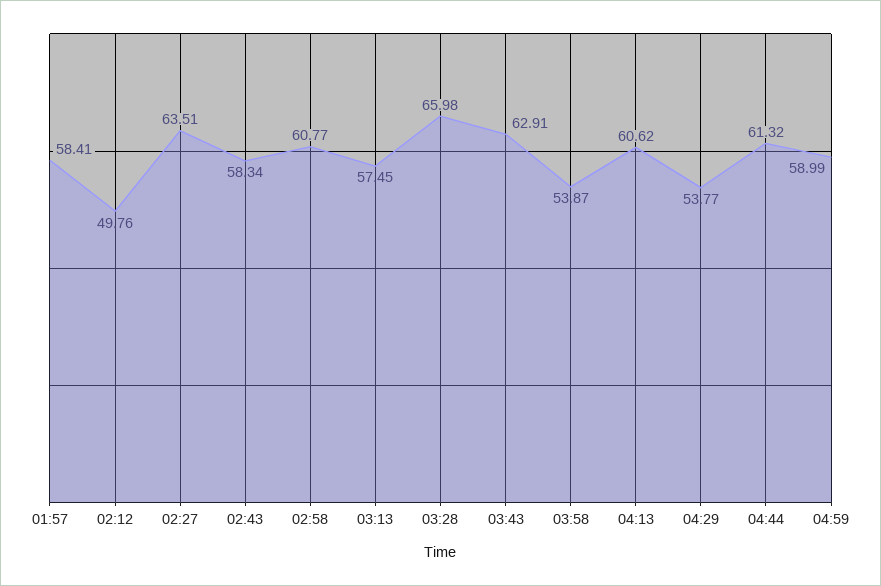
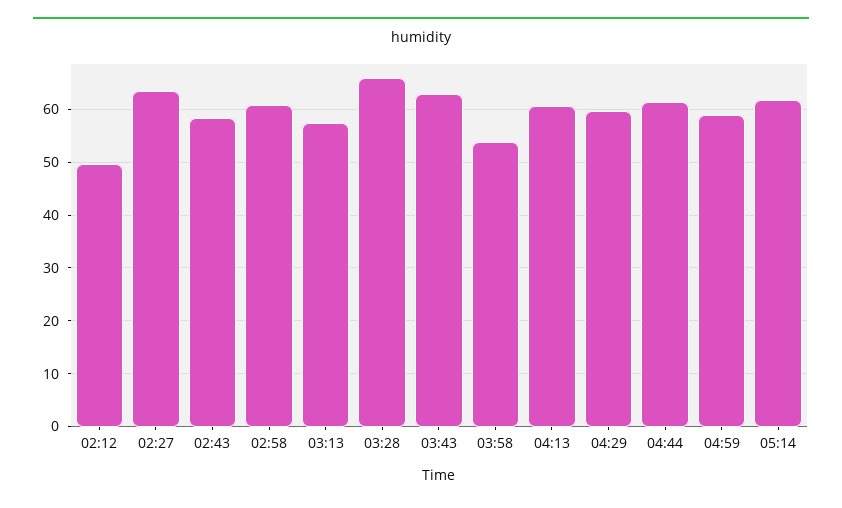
01:57: 58.41 -> none
04:29: 53.77 -> 60
05:14: none -> 62

